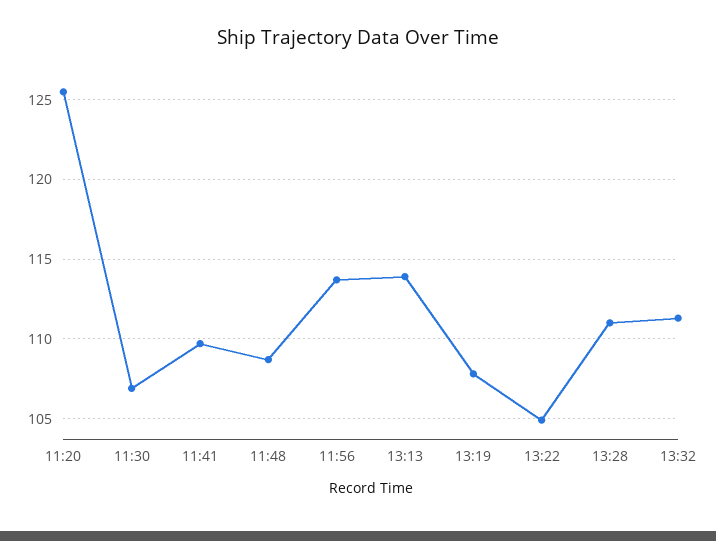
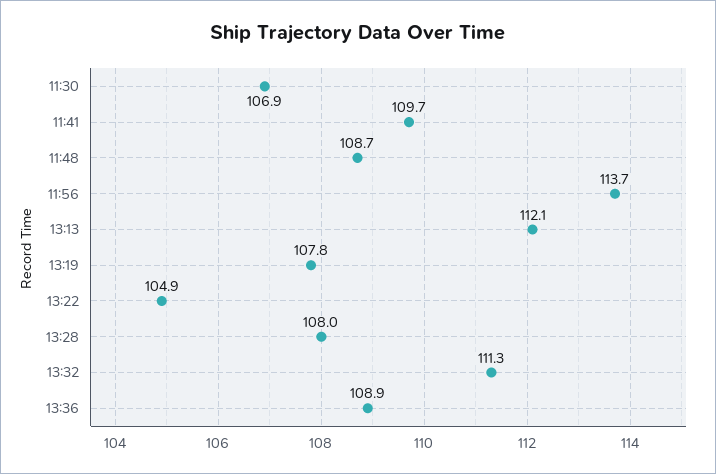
11:20: 125.5 -> none
13:13: 114 -> 112.1
13:28: 111 -> 108
13:36: none -> 108.9

